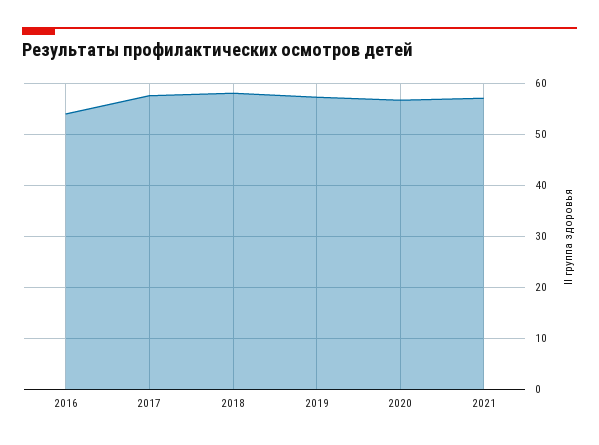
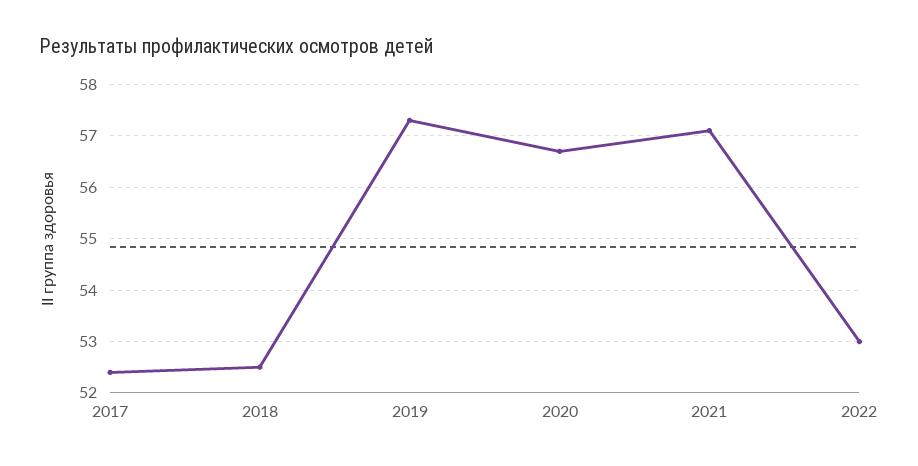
2016: 54 -> none
2017: 58 -> 52.5
2018: 58 -> 52.5
2022: none -> 53

